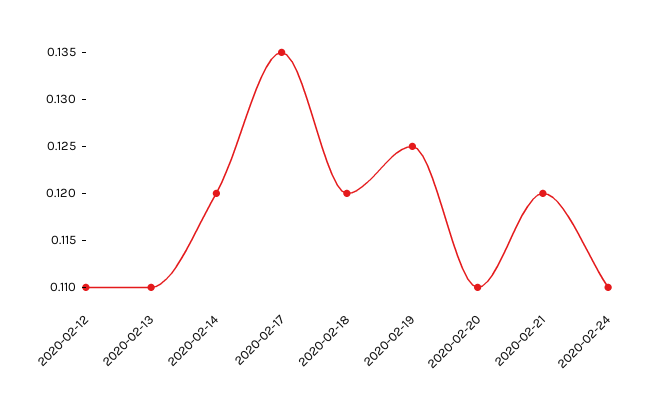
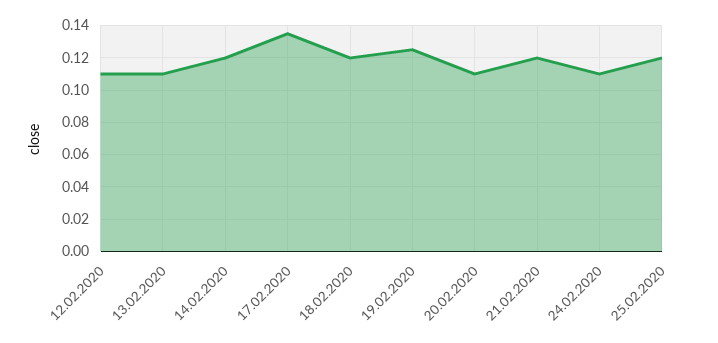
25.02.2020: none -> 0.12

